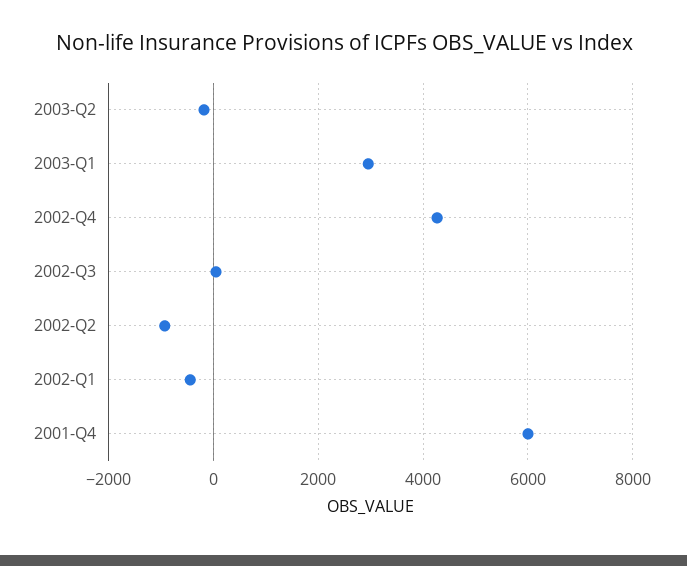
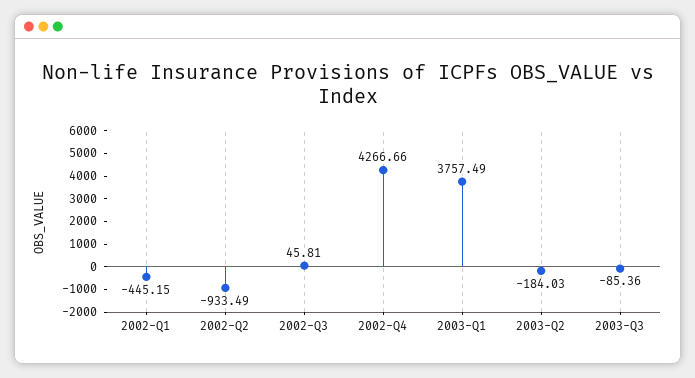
2003-Q1: 3000 -> 3757.49
2001-Q4: 6000 -> none
2003-Q3: none -> -85.36

